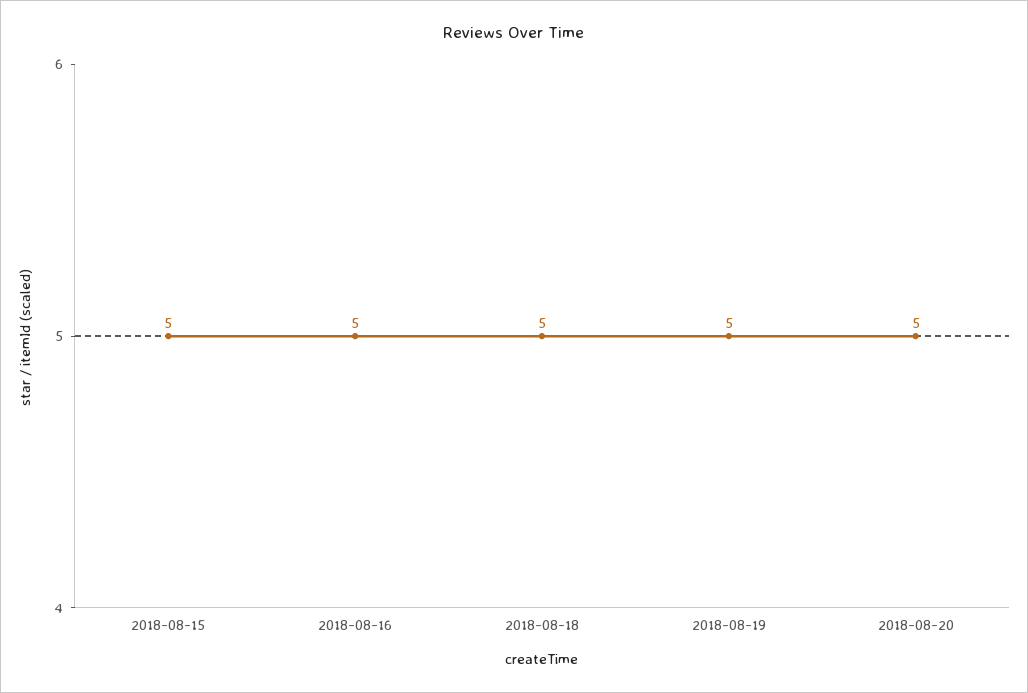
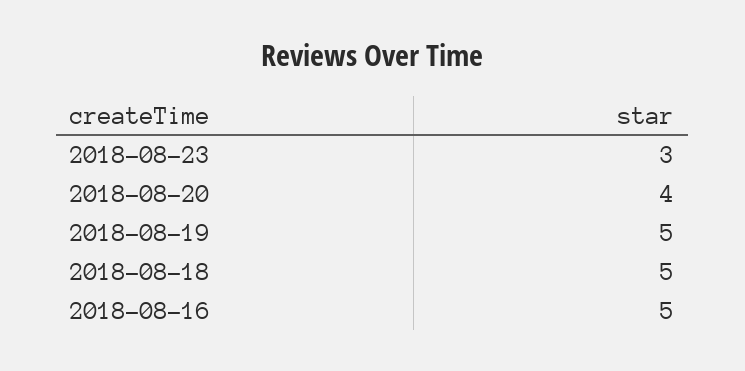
2018-08-15: 5 -> none
2018-08-20: 5 -> 4
2018-08-23: none -> 3

